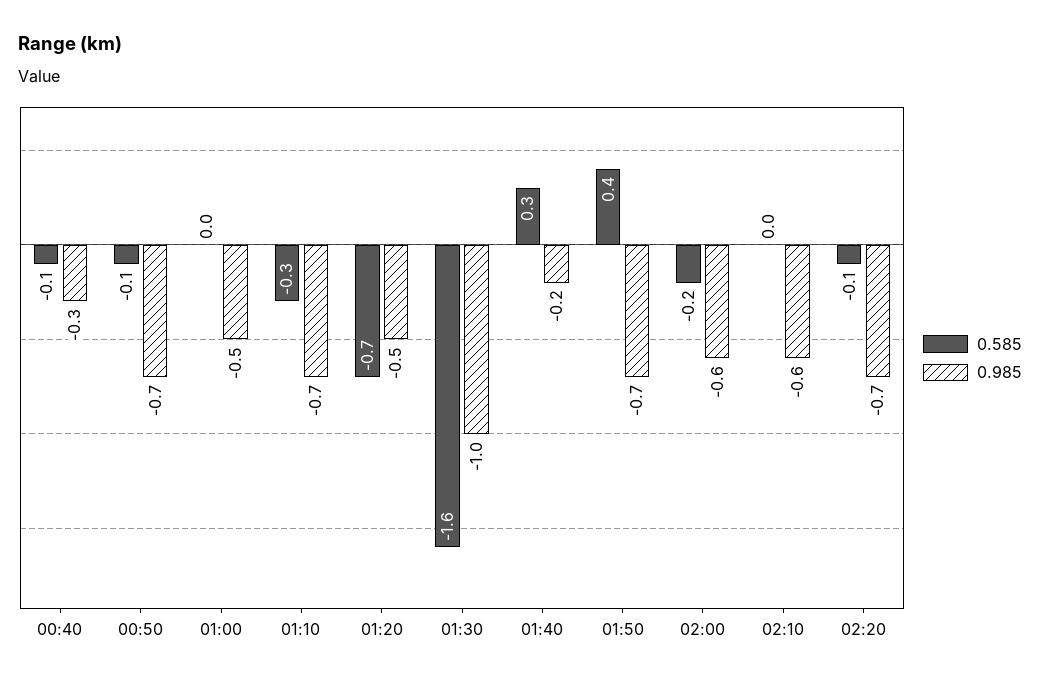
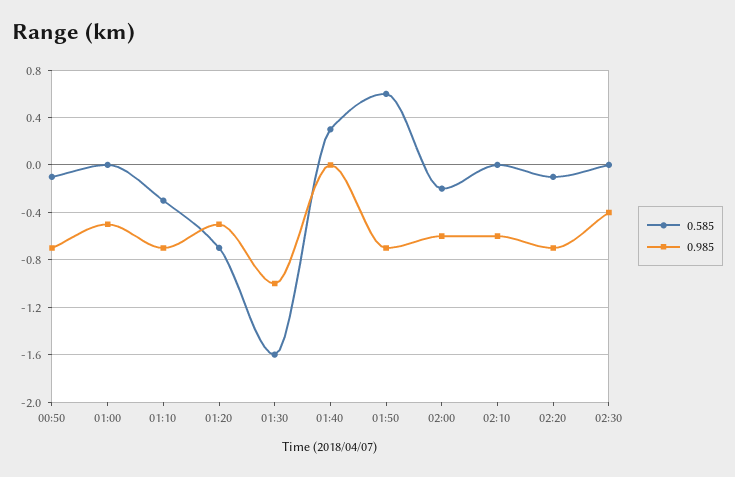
0.585, 00:40: -0.1 -> none
0.985, 00:40: -0.3 -> none
0.985, 01:40: -0.2 -> 0
0.585, 01:50: 0.4 -> 0.6
0.585, 02:30: none -> 0
0.985, 02:30: none -> -0.4

